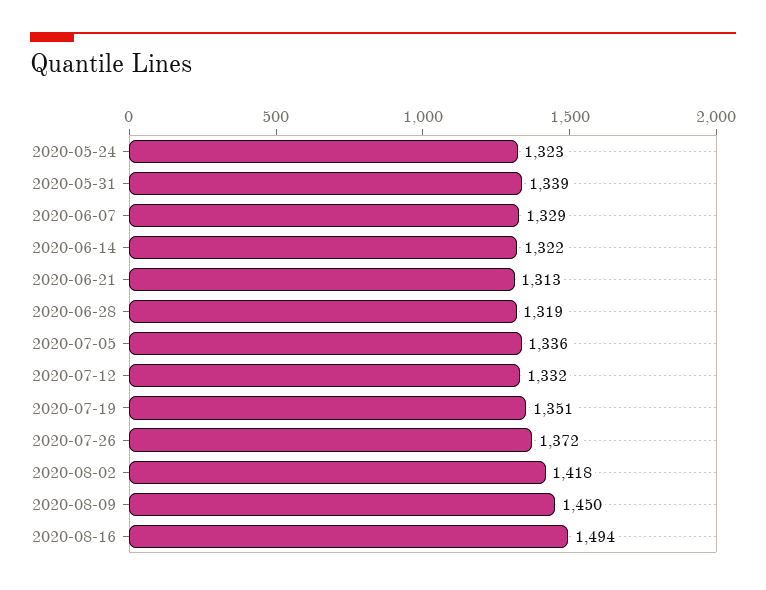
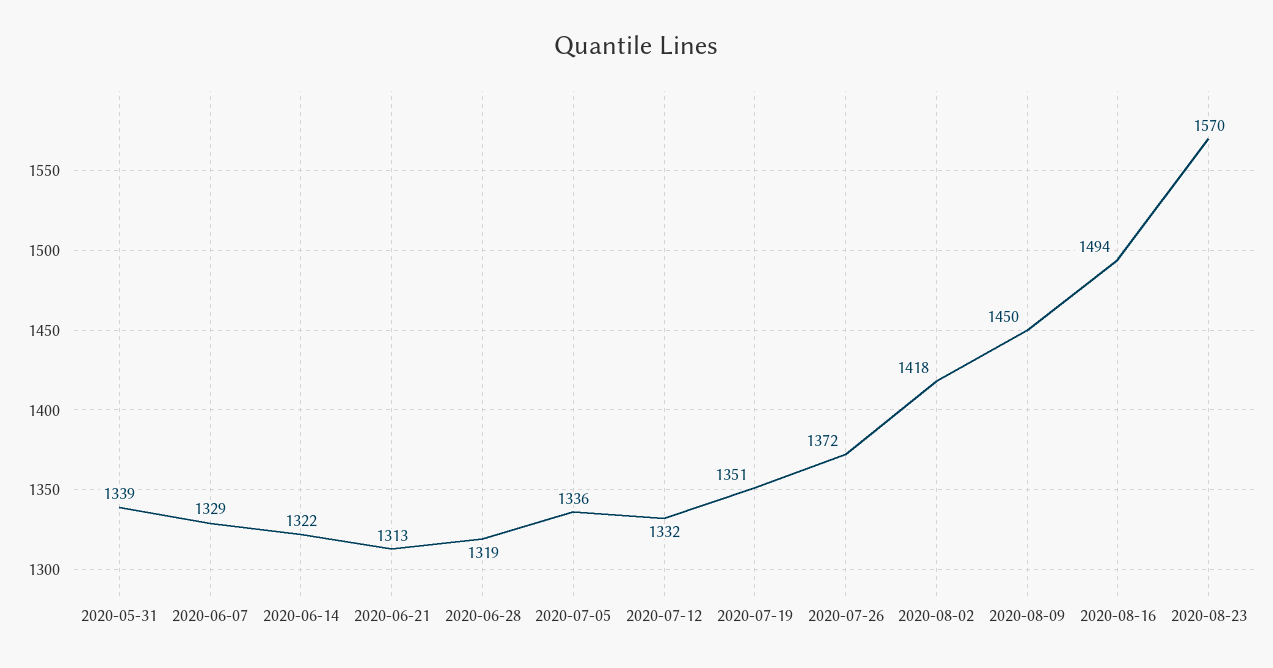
2020-05-24: 1323 -> none
2020-08-23: none -> 1570

